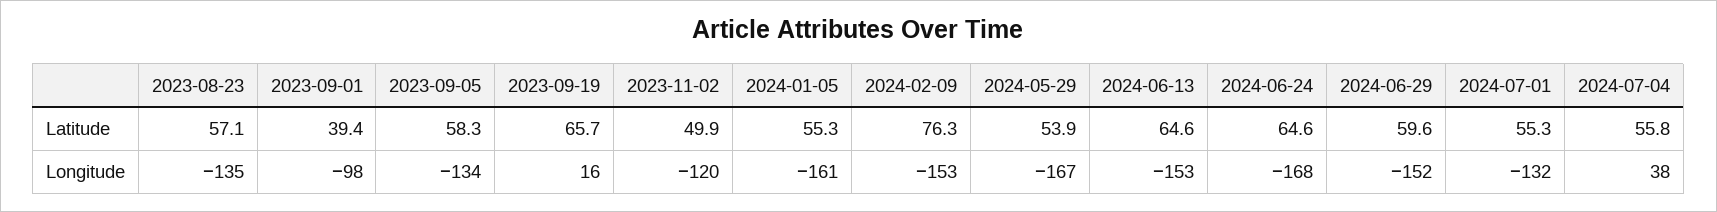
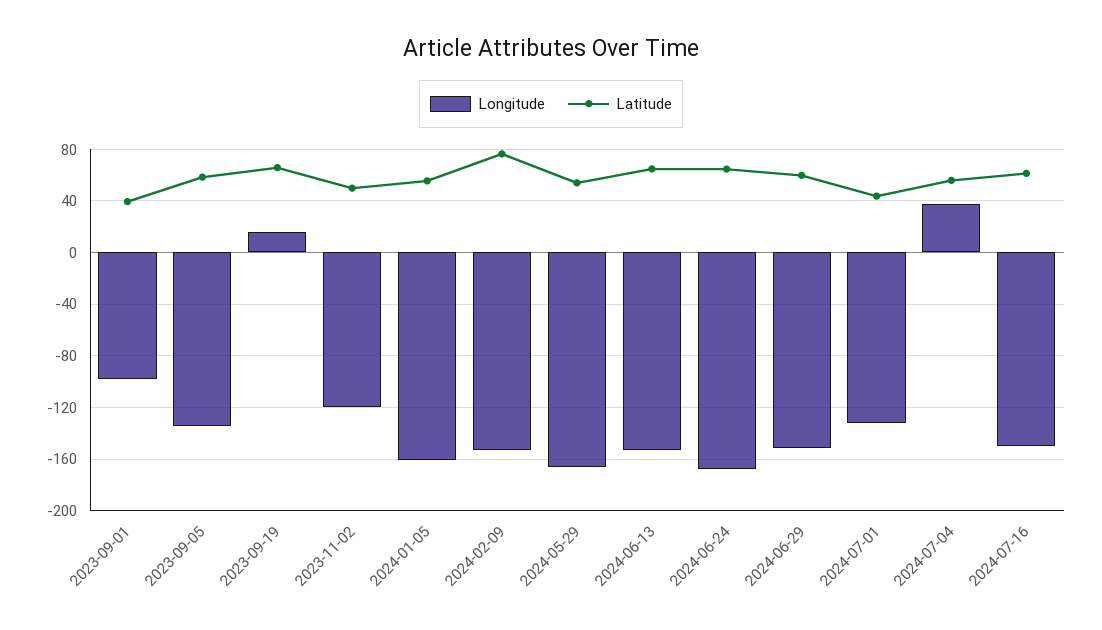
Latitude, 2023-08-23: 57.1 -> none
Latitude, 2024-07-01: 55.3 -> 45
Longitude, 2023-08-23: -135 -> none
Longitude, 2024-07-16: none -> -150
Latitude, 2024-07-16: none -> 60

